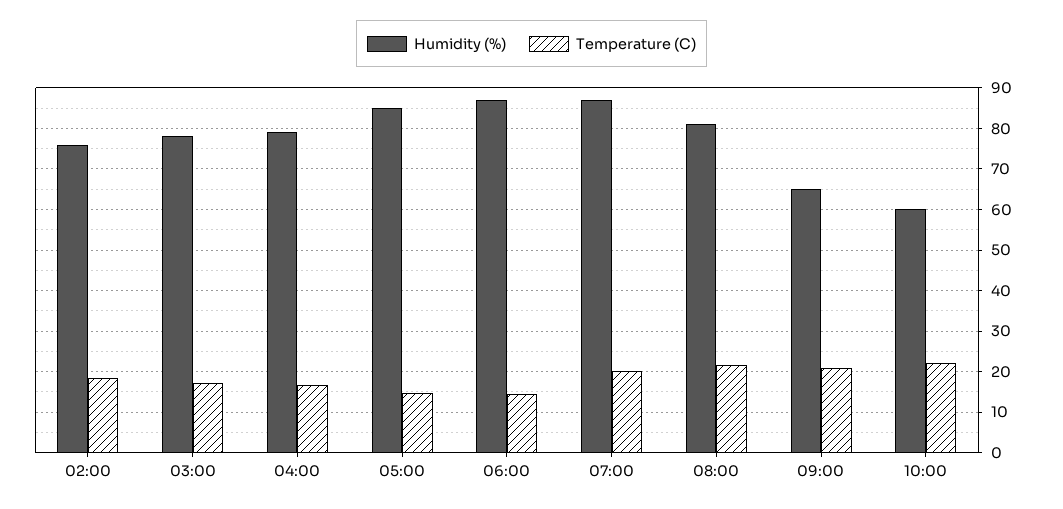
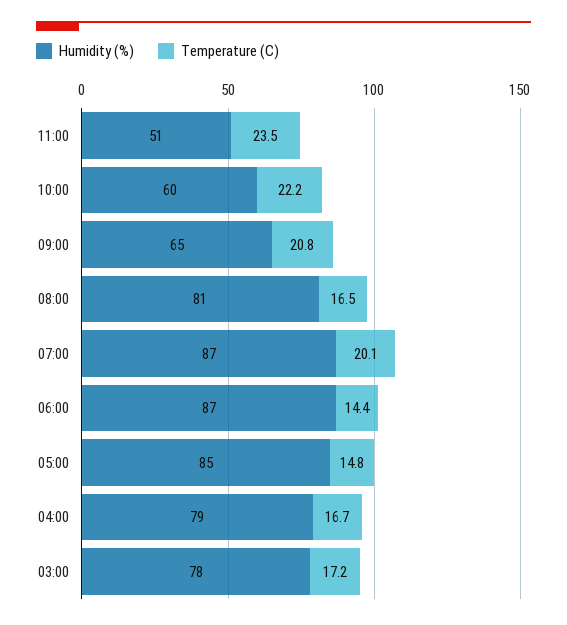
Humidity (%), 02:00: 76 -> none
Temperature (C), 02:00: 18 -> none
Temperature (C), 08:00: 22 -> 16.5
Humidity (%), 11:00: none -> 51
Temperature (C), 11:00: none -> 23.5

